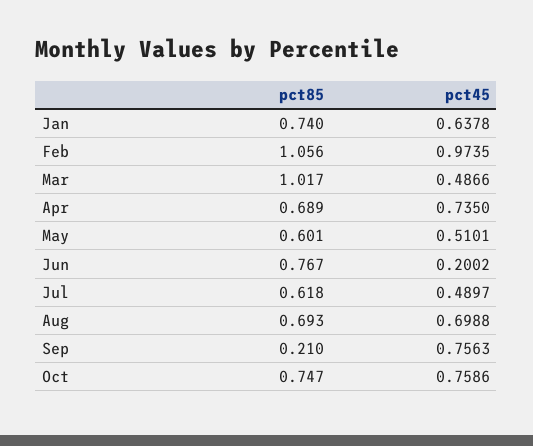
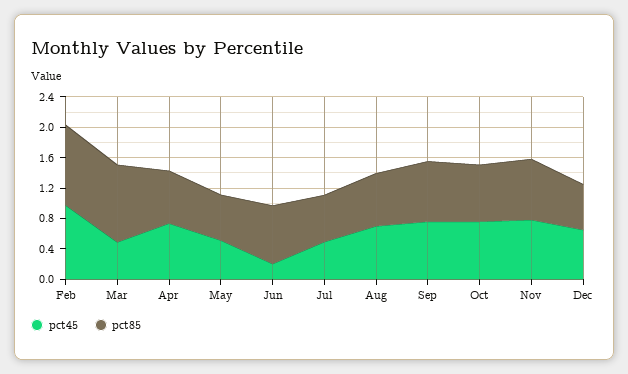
pct85, Jan: 0.74 -> none
pct45, Jan: 0.6378 -> none
pct85, Sep: 0.21 -> 0.8
pct45, Nov: none -> 0.8
pct85, Nov: none -> 0.8
pct45, Dec: none -> 0.6
pct85, Dec: none -> 0.6

